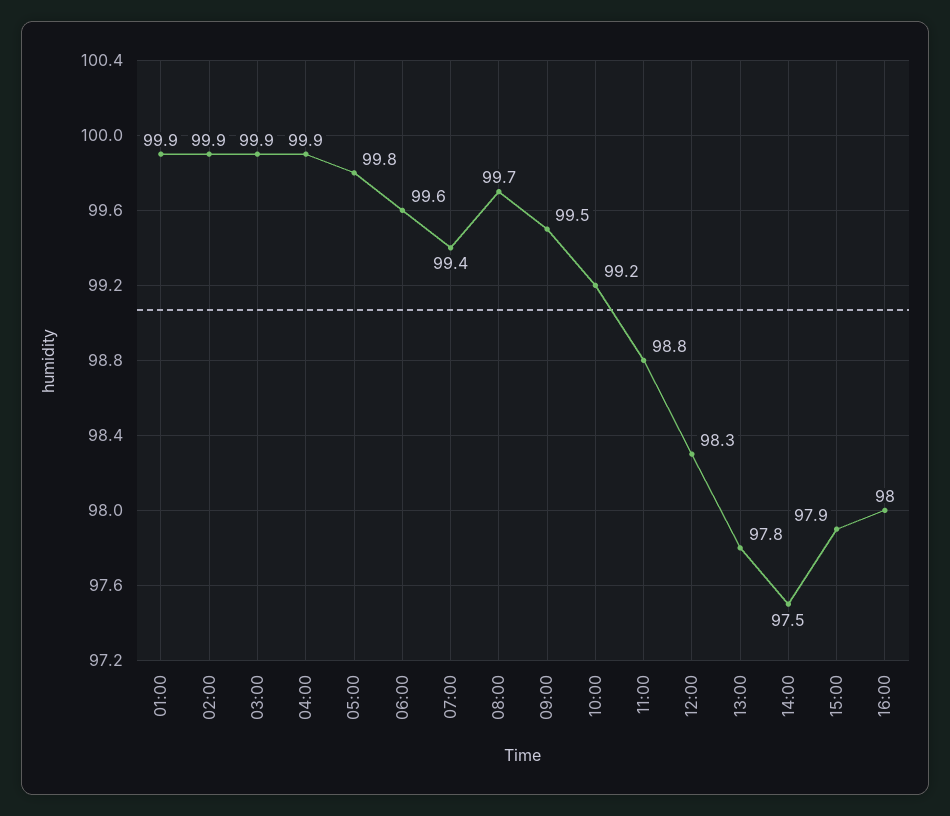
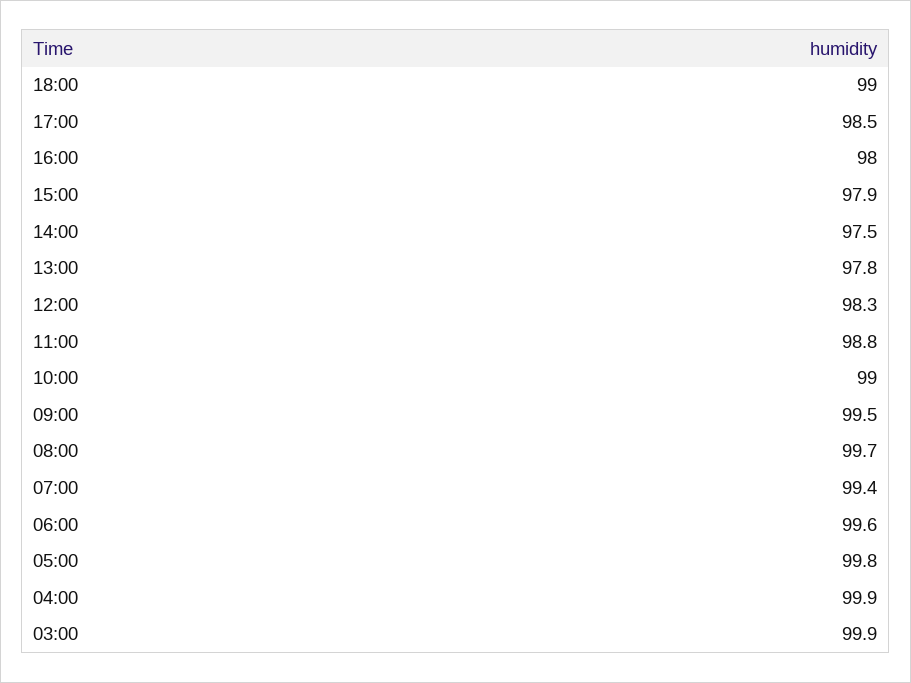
01:00: 99.9 -> none
02:00: 99.9 -> none
10:00: 99.2 -> 99
18:00: none -> 99
17:00: none -> 98.5

